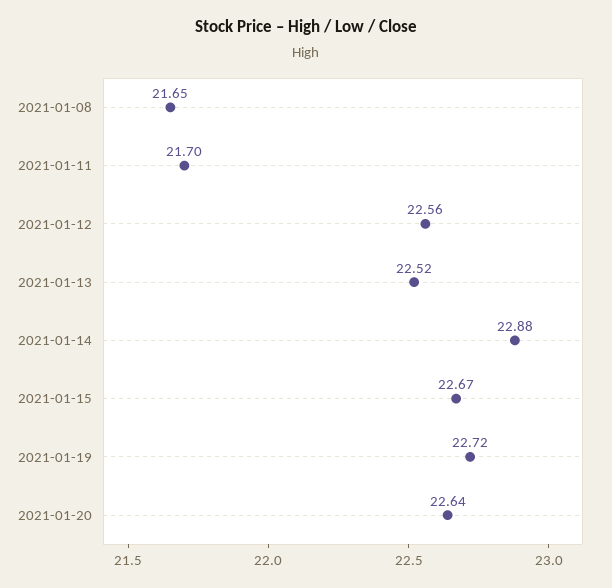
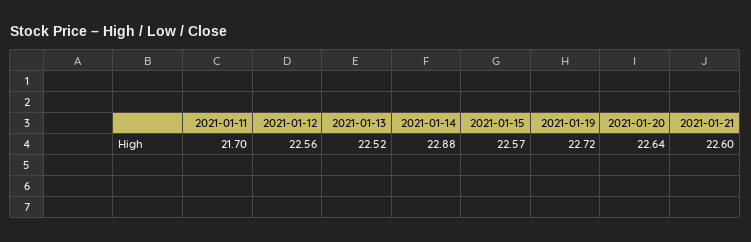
2021-01-08: 21.65 -> none
2021-01-15: 22.67 -> 22.57
2021-01-21: none -> 22.6

